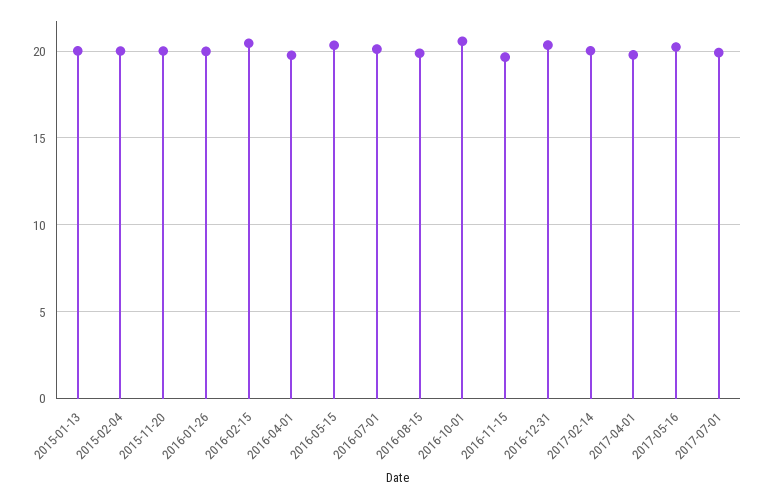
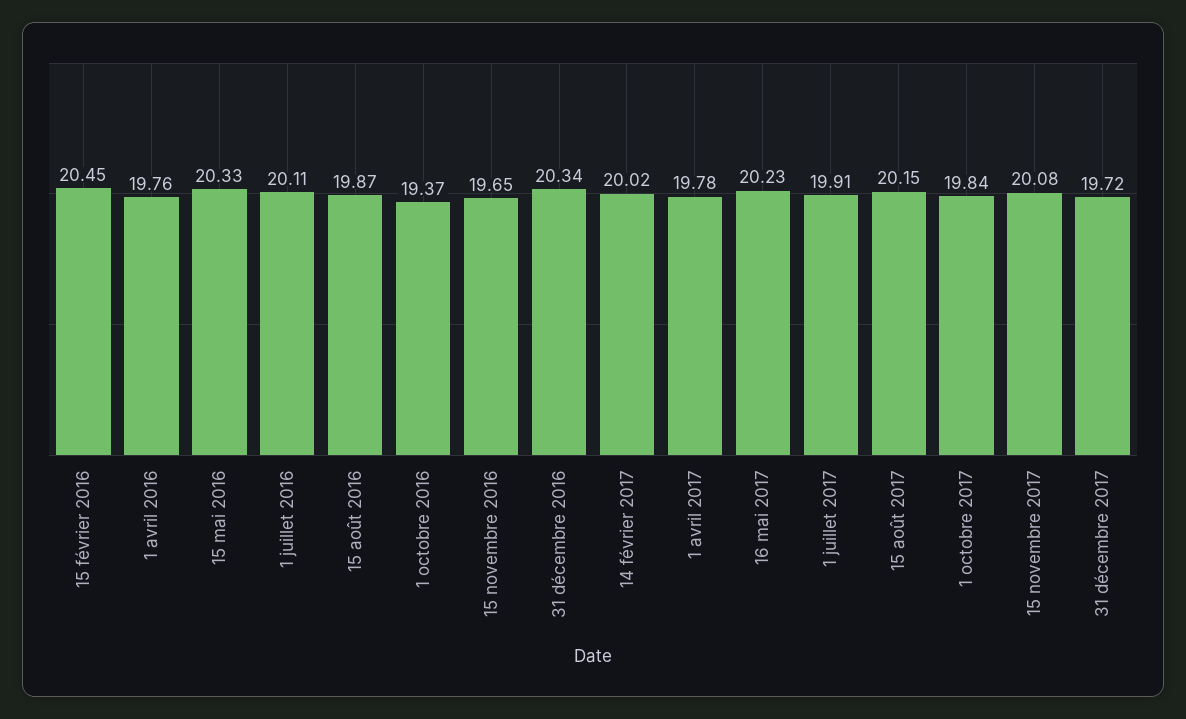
2015-01-13: 20 -> none
2015-02-04: 20 -> none
2015-11-20: 20 -> none
2016-01-26: 20 -> none
2016-10-01: 20.5 -> 19.37
15 août 2017: none -> 20.15
1 octobre 2017: none -> 19.84
15 novembre 2017: none -> 20.08
31 décembre 2017: none -> 19.72

